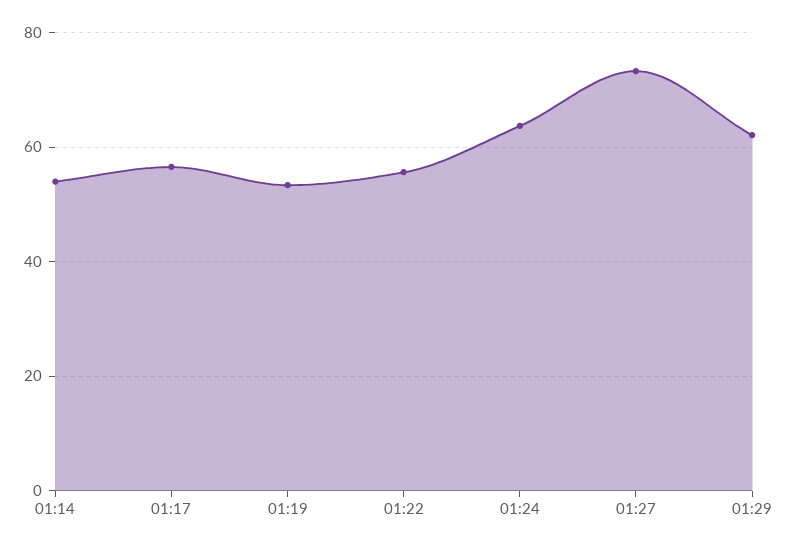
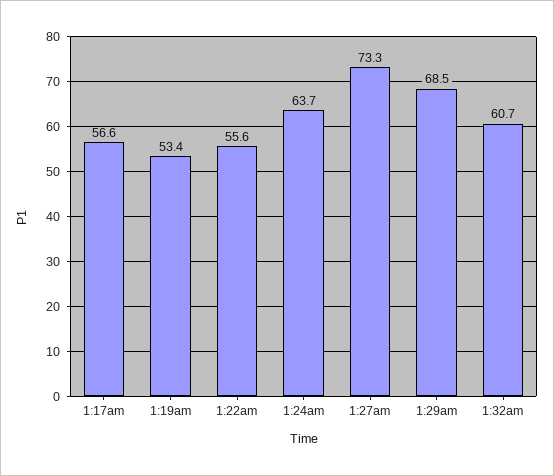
01:14: 54 -> none
01:29: 62 -> 68.5
1:32am: none -> 60.7

